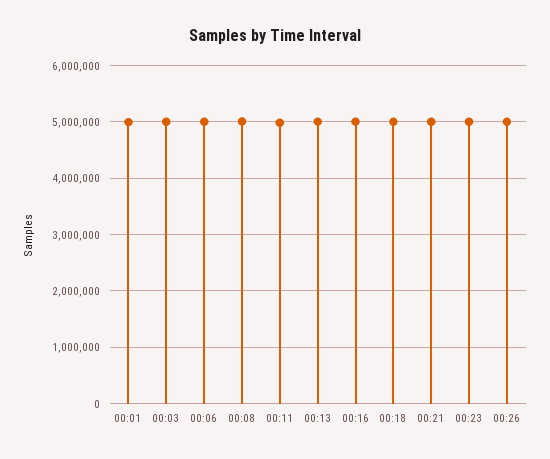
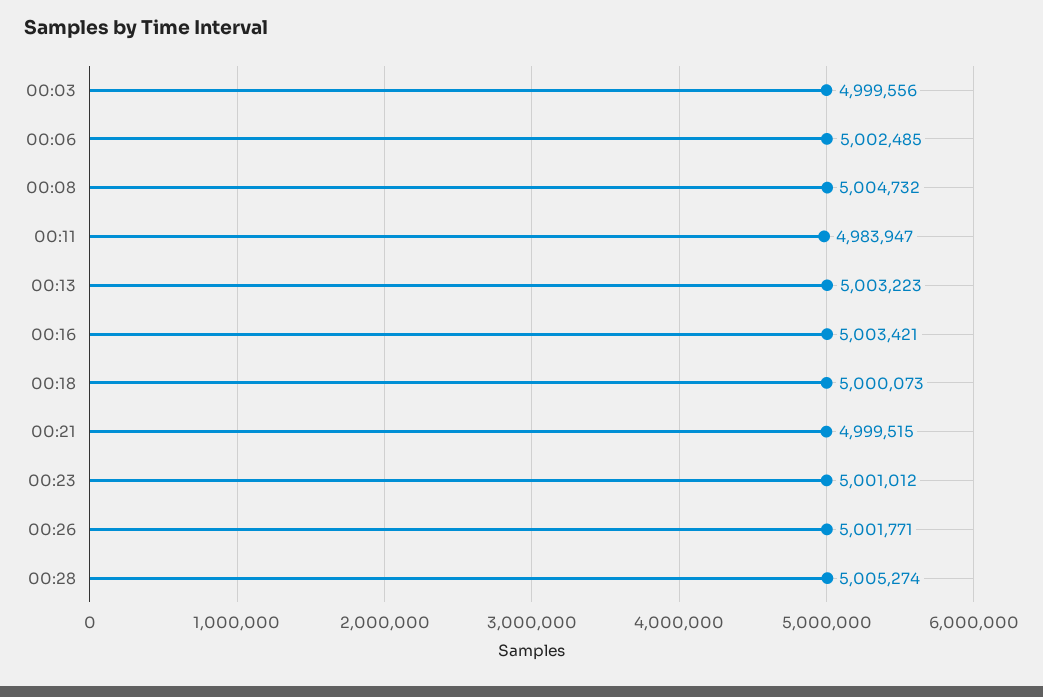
00:01: 5000000 -> none
00:28: none -> 5005274

